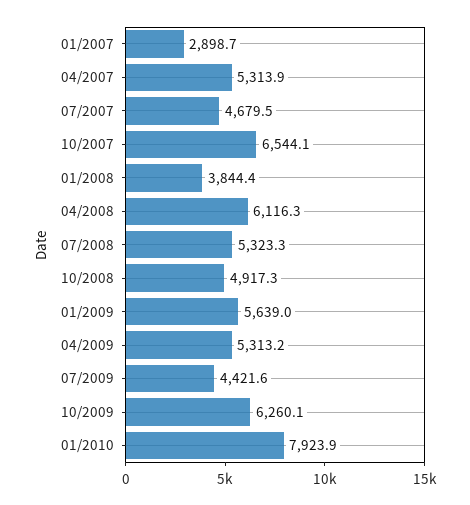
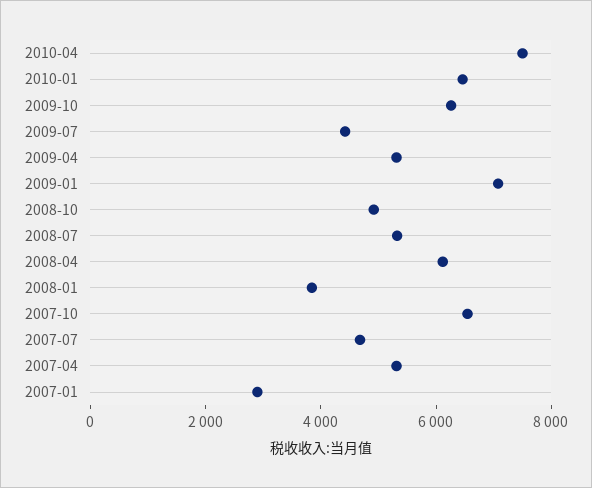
01/2009: 5639 -> 7000
01/2010: 7923.9 -> 6500
2010-04: none -> 7500

